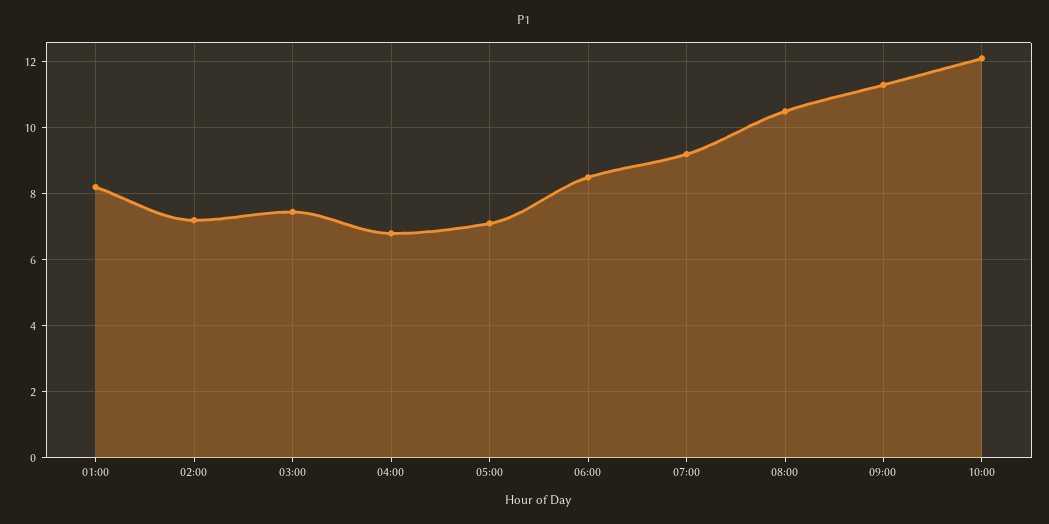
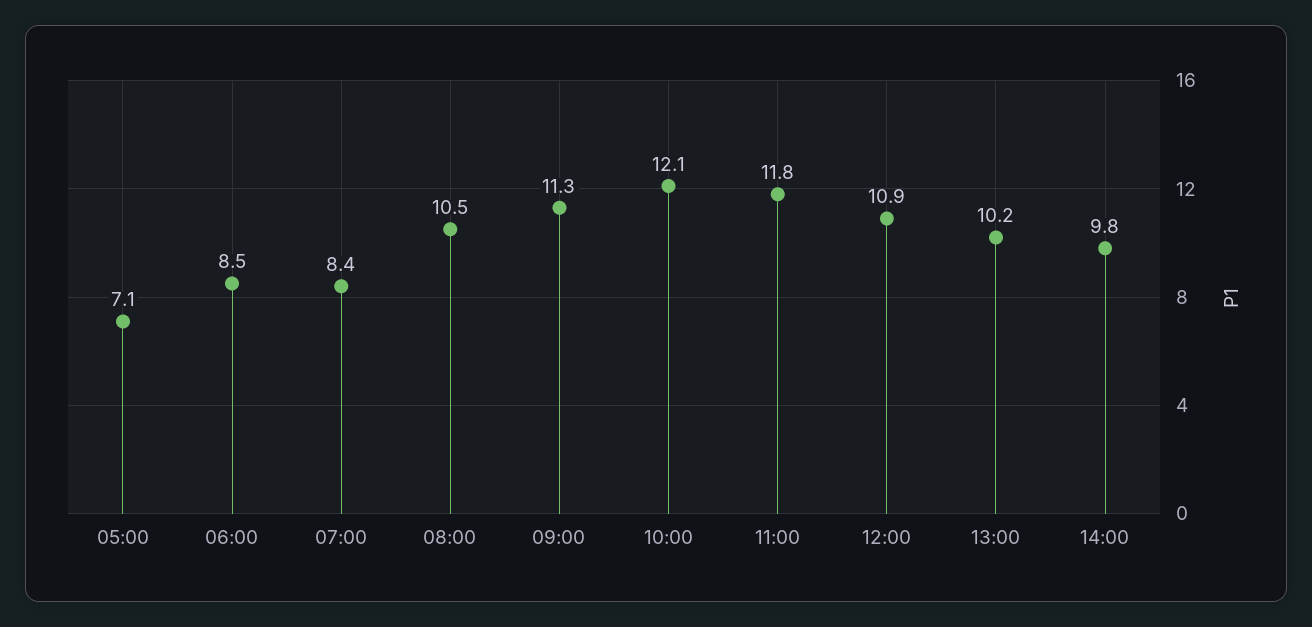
01:00: 8.2 -> none
02:00: 7.2 -> none
03:00: 7.4 -> none
04:00: 6.8 -> none
07:00: 9.2 -> 8.4
11:00: none -> 11.8
12:00: none -> 10.9
13:00: none -> 10.2
14:00: none -> 9.8

